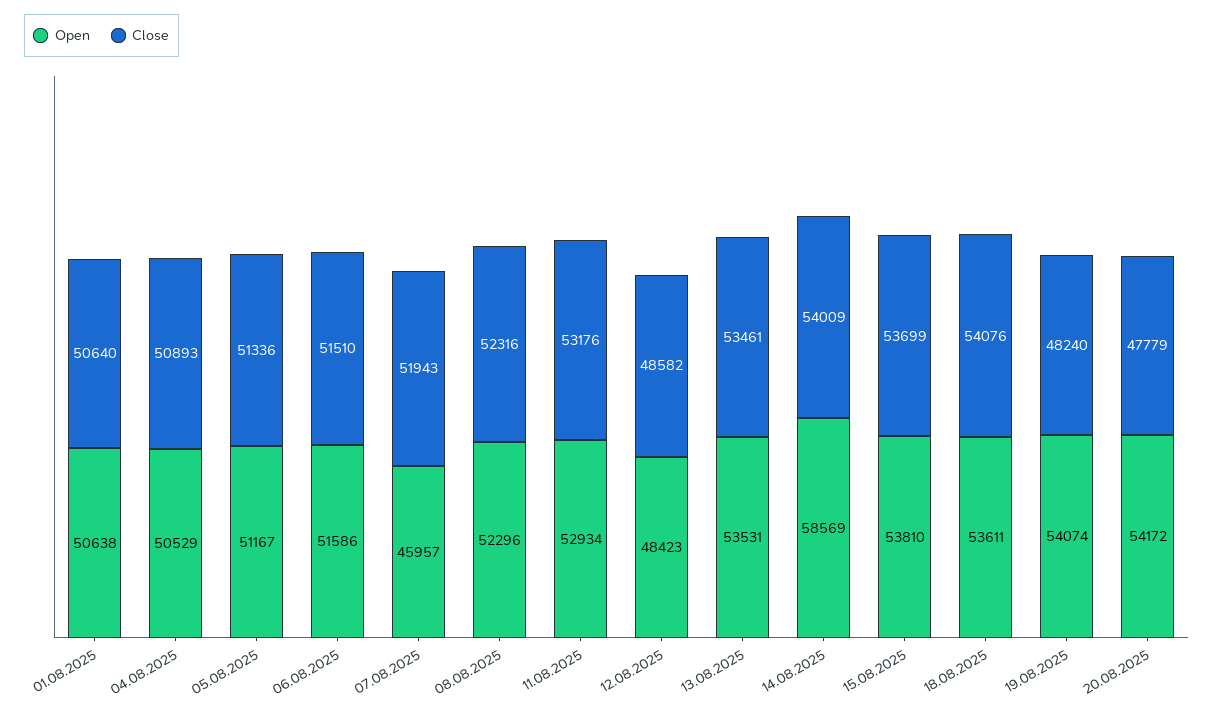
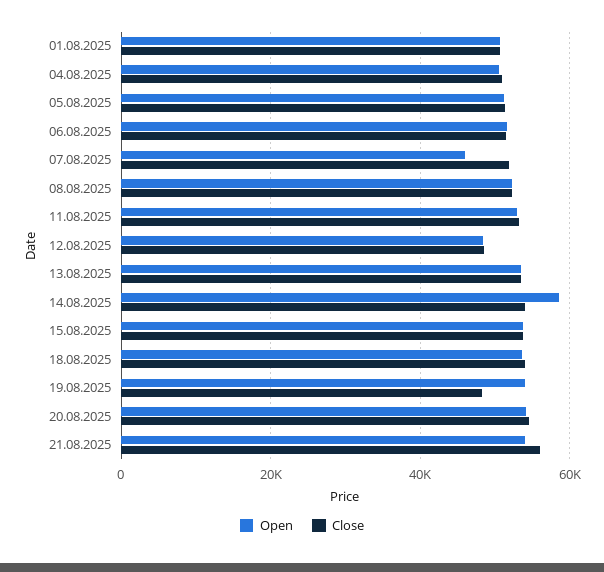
Close, 20.08.2025: 47779 -> 54000
Open, 21.08.2025: none -> 54000
Close, 21.08.2025: none -> 56000

